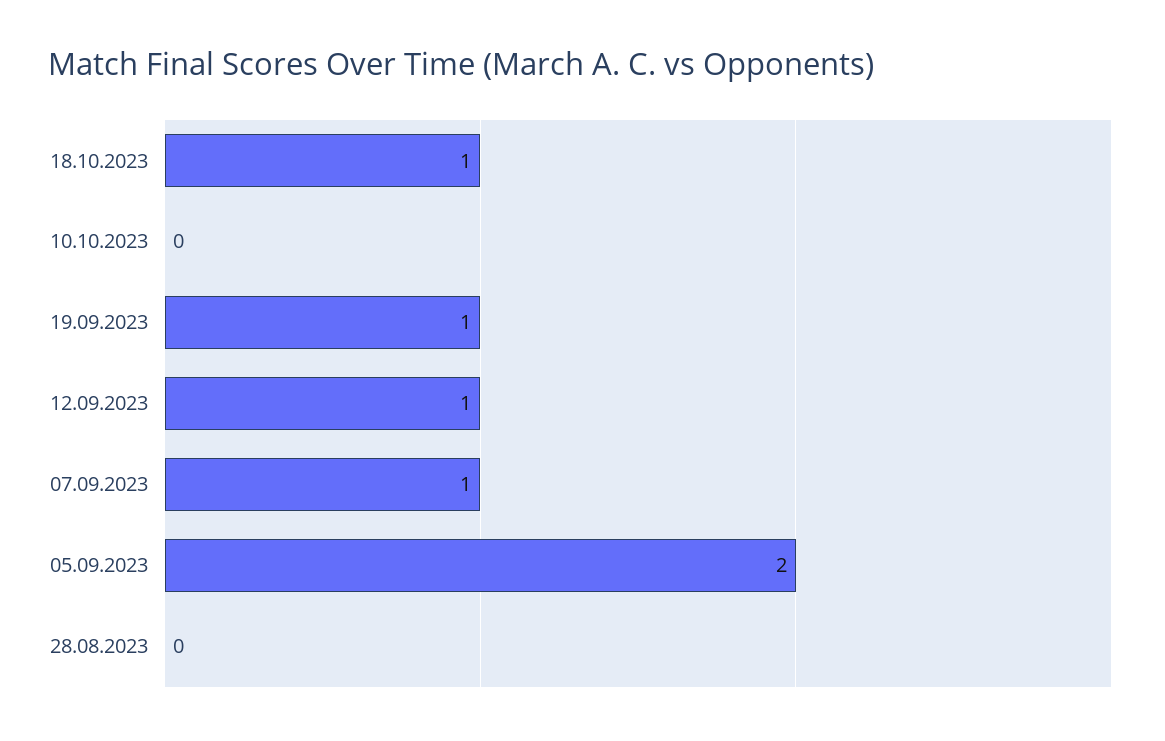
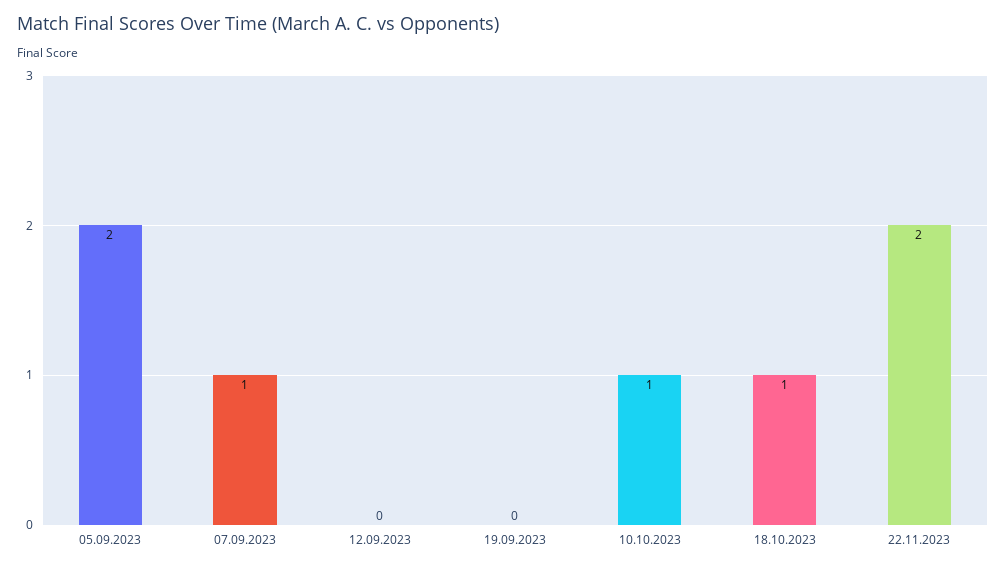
10.10.2023: 0 -> 1
19.09.2023: 1 -> 0
12.09.2023: 1 -> 0
28.08.2023: 0 -> none
22.11.2023: none -> 2

